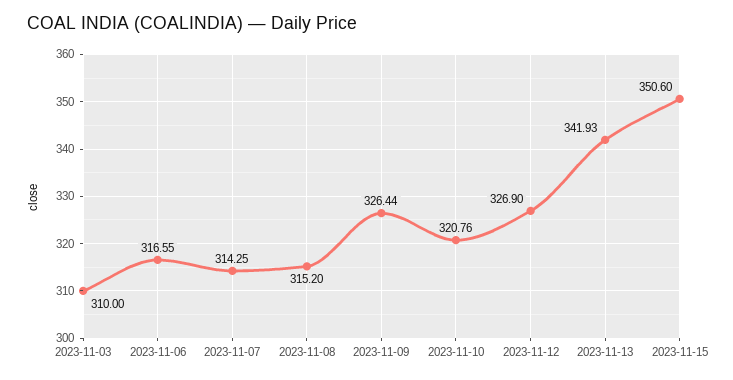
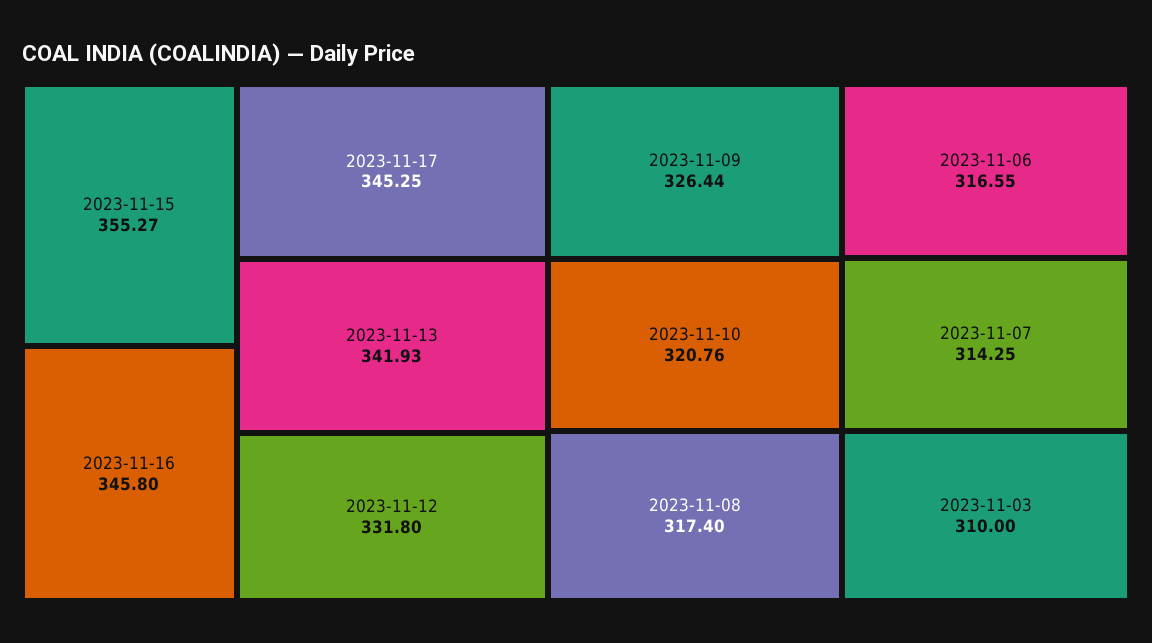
2023-11-08: 315.2 -> 317.4
2023-11-12: 326.9 -> 331.8
2023-11-15: 350.6 -> 355.27
2023-11-16: none -> 345.8
2023-11-17: none -> 345.25

